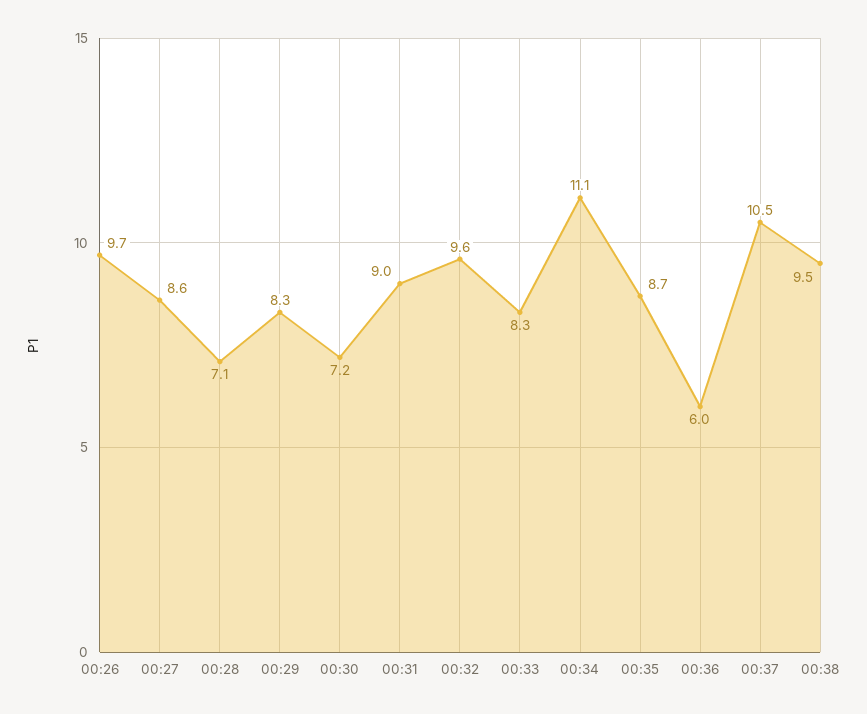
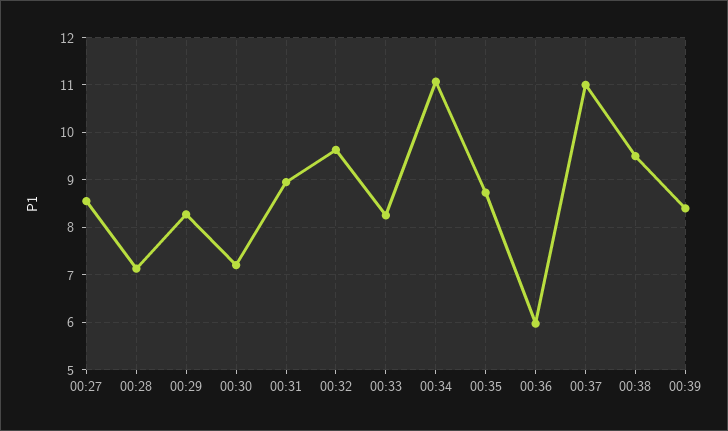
00:26: 9.7 -> none
00:37: 10.5 -> 11
00:39: none -> 8.4

